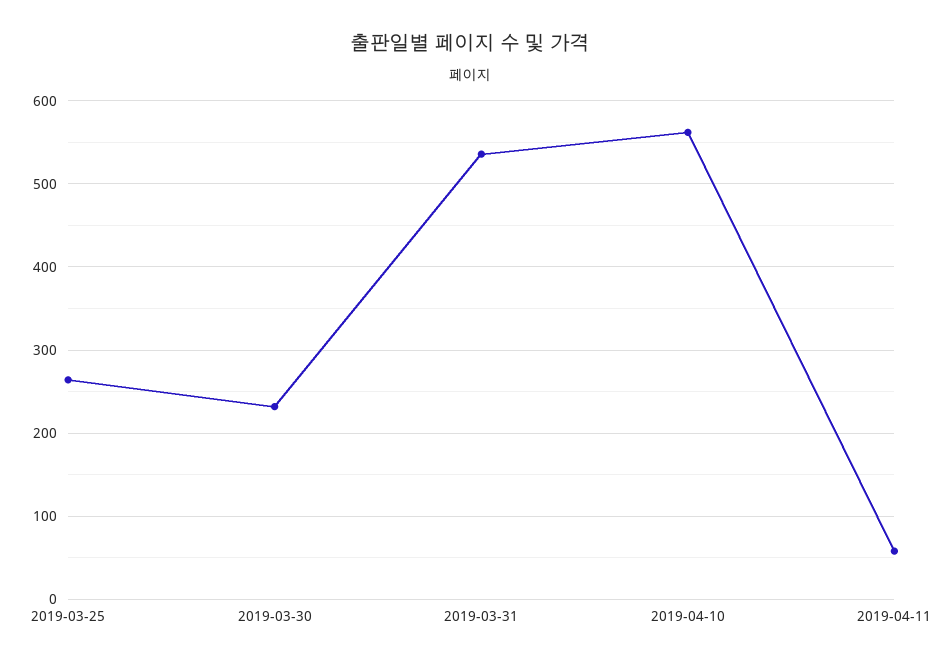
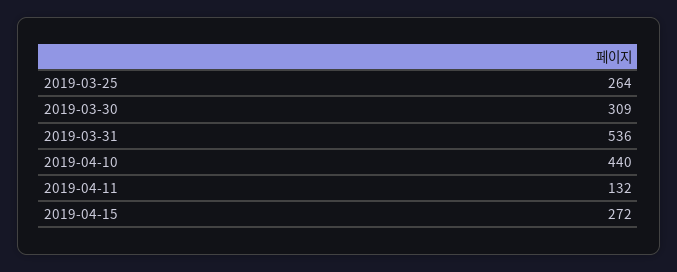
2019-03-30: 230 -> 309
2019-04-10: 560 -> 440
2019-04-11: 60 -> 132
2019-04-15: none -> 272

